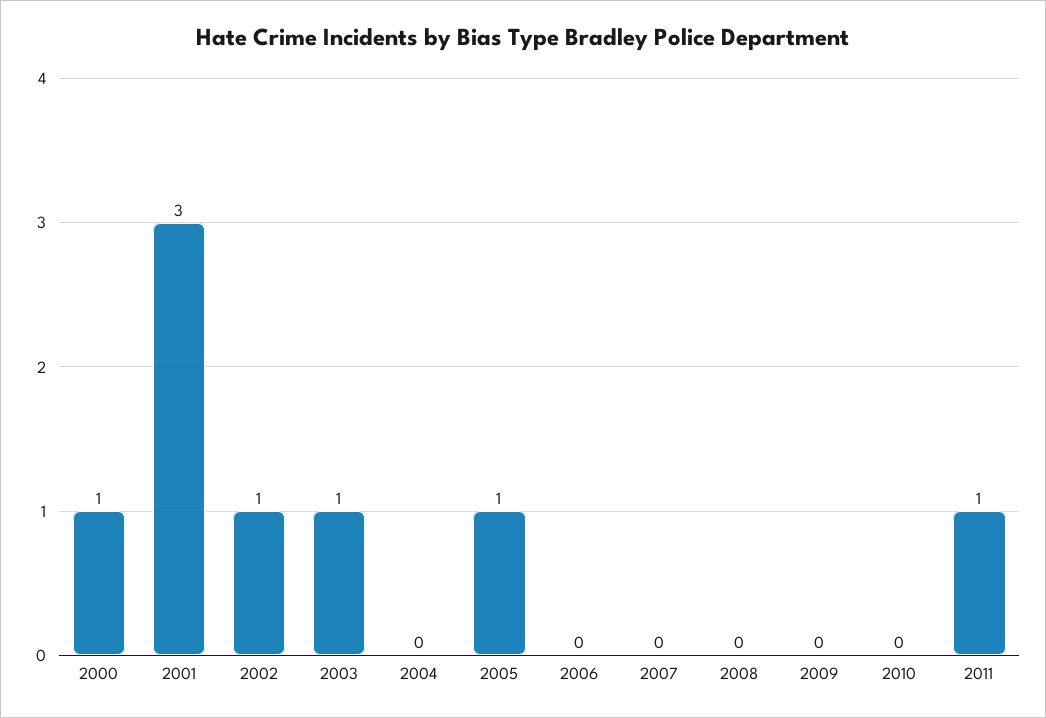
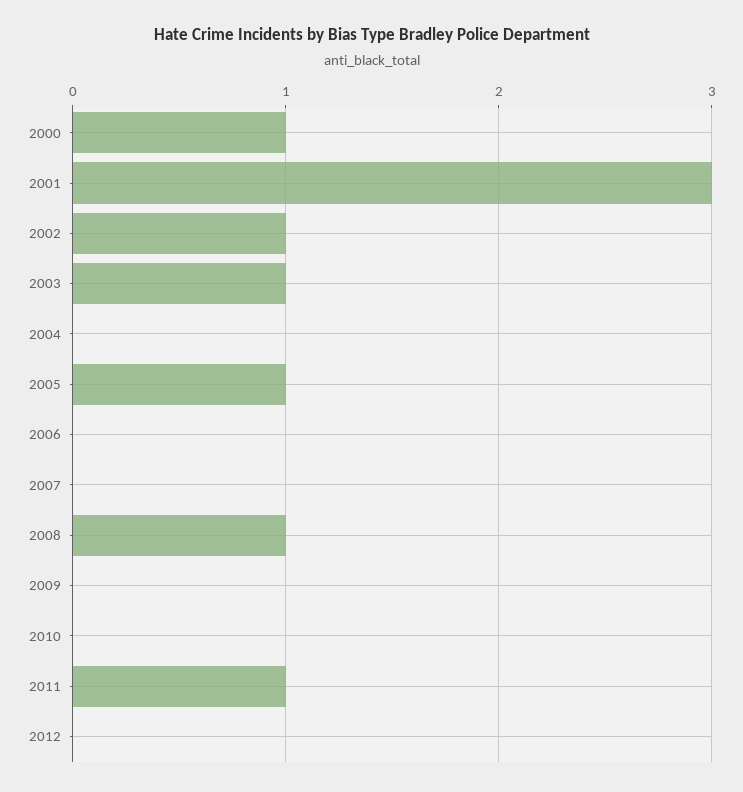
2008: 0 -> 1
2012: none -> 0

